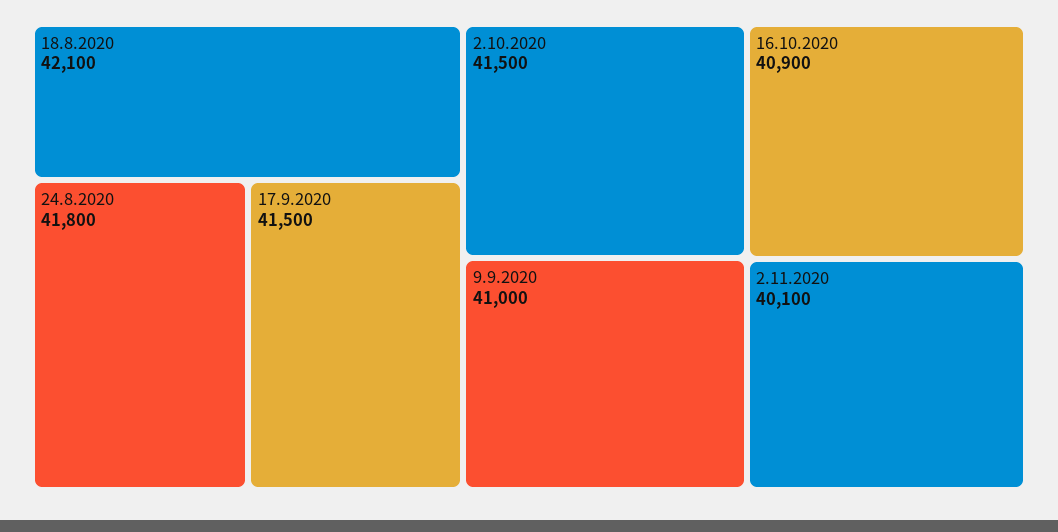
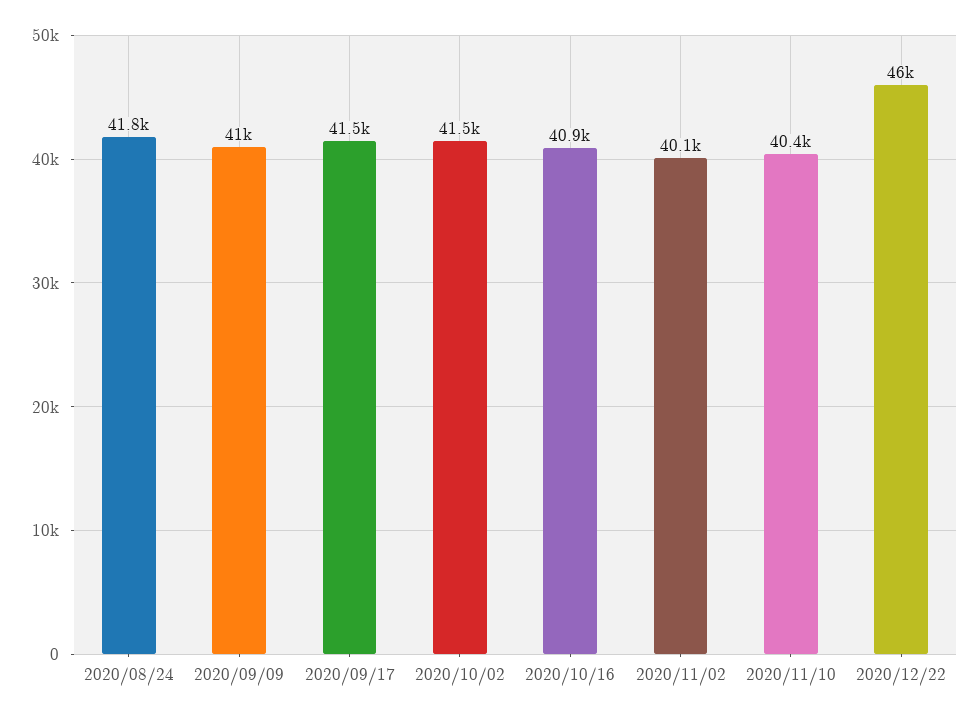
18.8.2020: 42100 -> none
2020/11/10: none -> 40400
2020/12/22: none -> 46000

